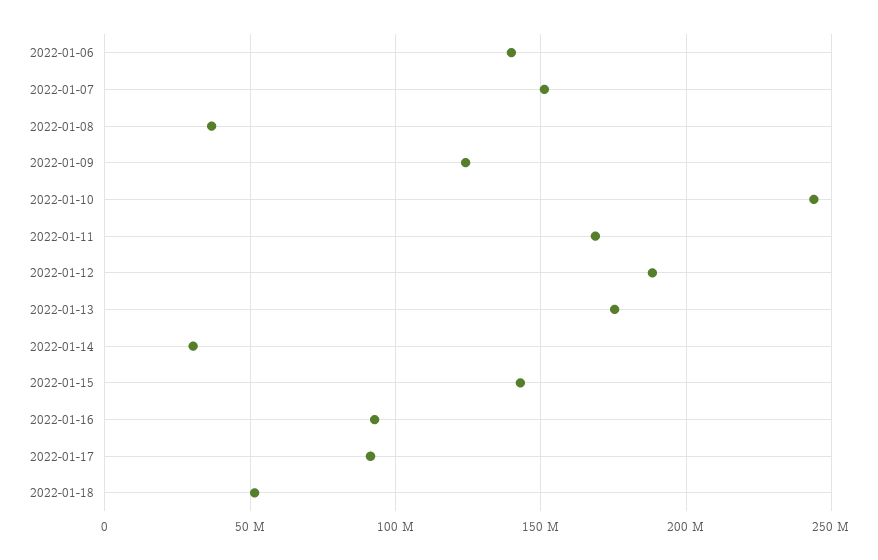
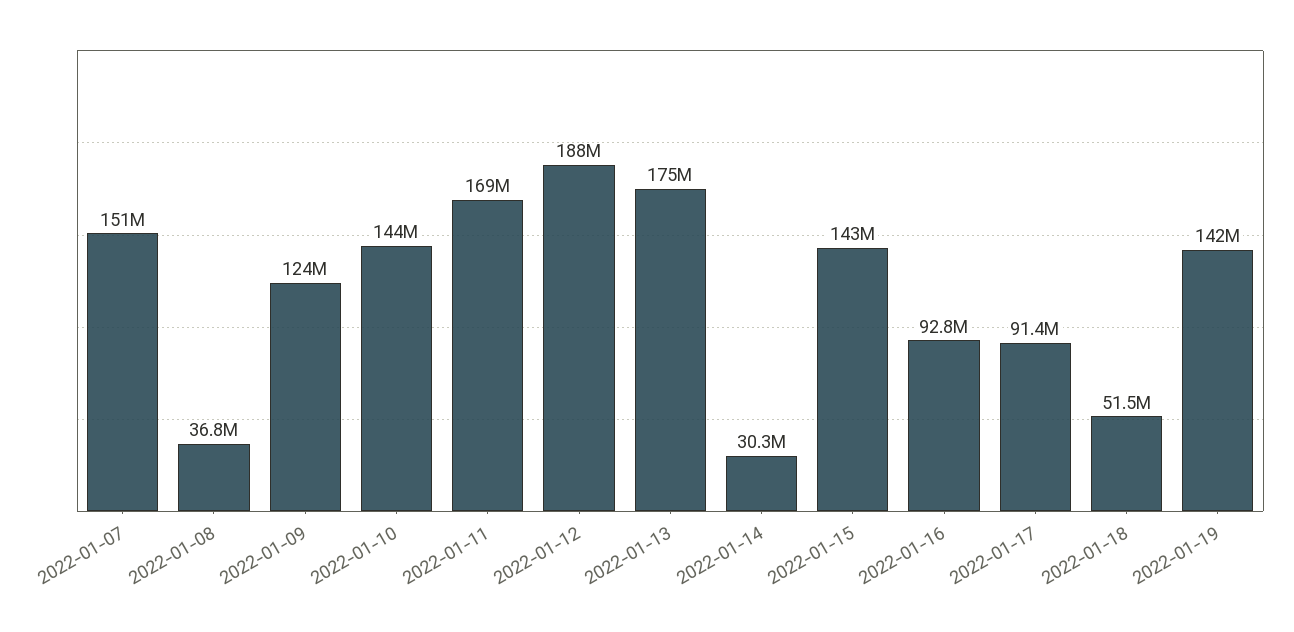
2022-01-06: 140000000 -> none
2022-01-10: 245000000 -> 144000000
2022-01-19: none -> 142000000

